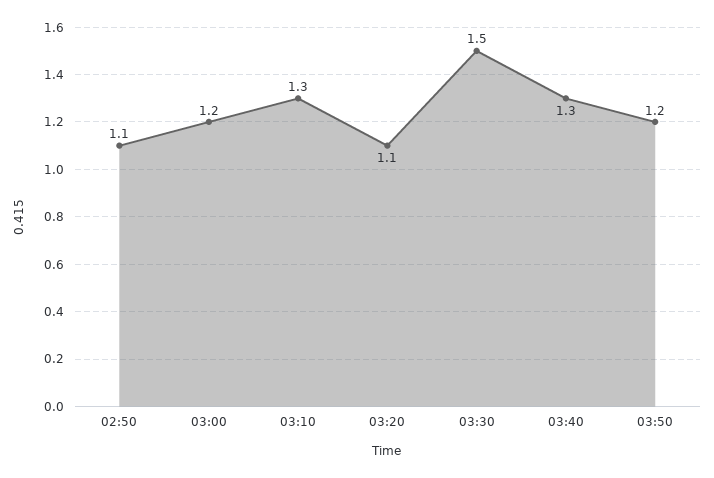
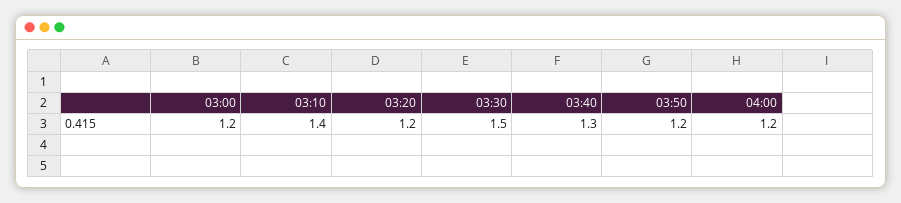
02:50: 1.1 -> none
03:10: 1.3 -> 1.4
03:20: 1.1 -> 1.2
04:00: none -> 1.2

